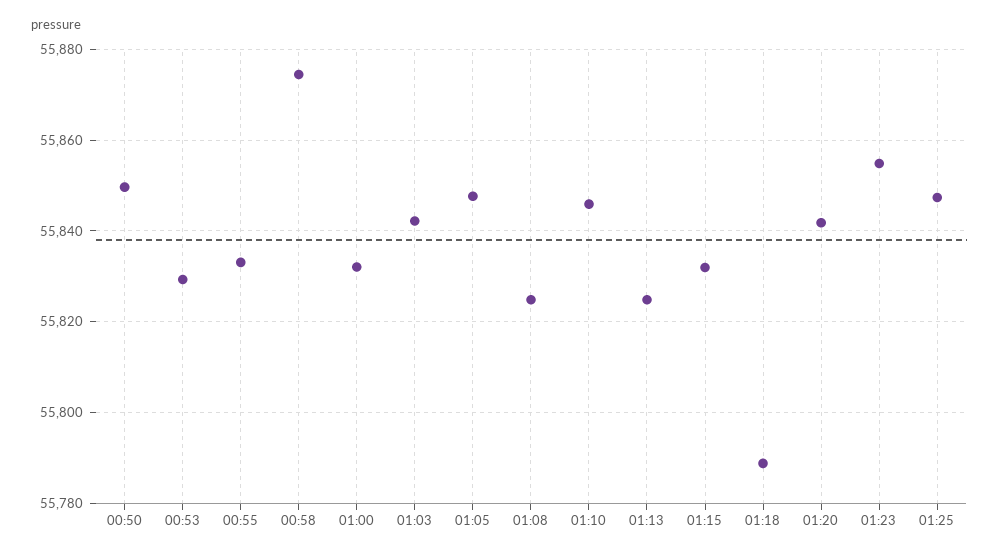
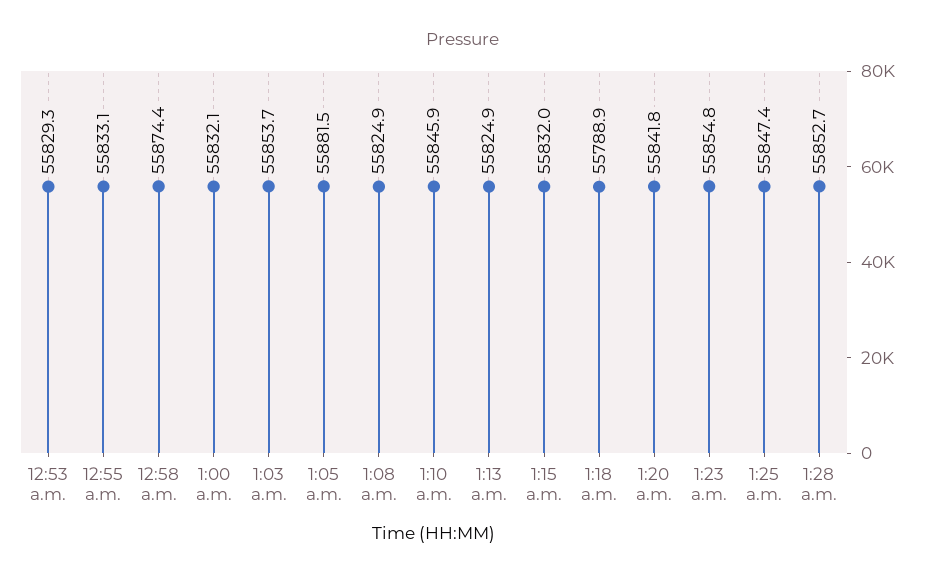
00:50: 55850 -> none
01:03: 55842 -> 55853.7
01:05: 55848 -> 55881.5
1:28 a.m.: none -> 55852.7

